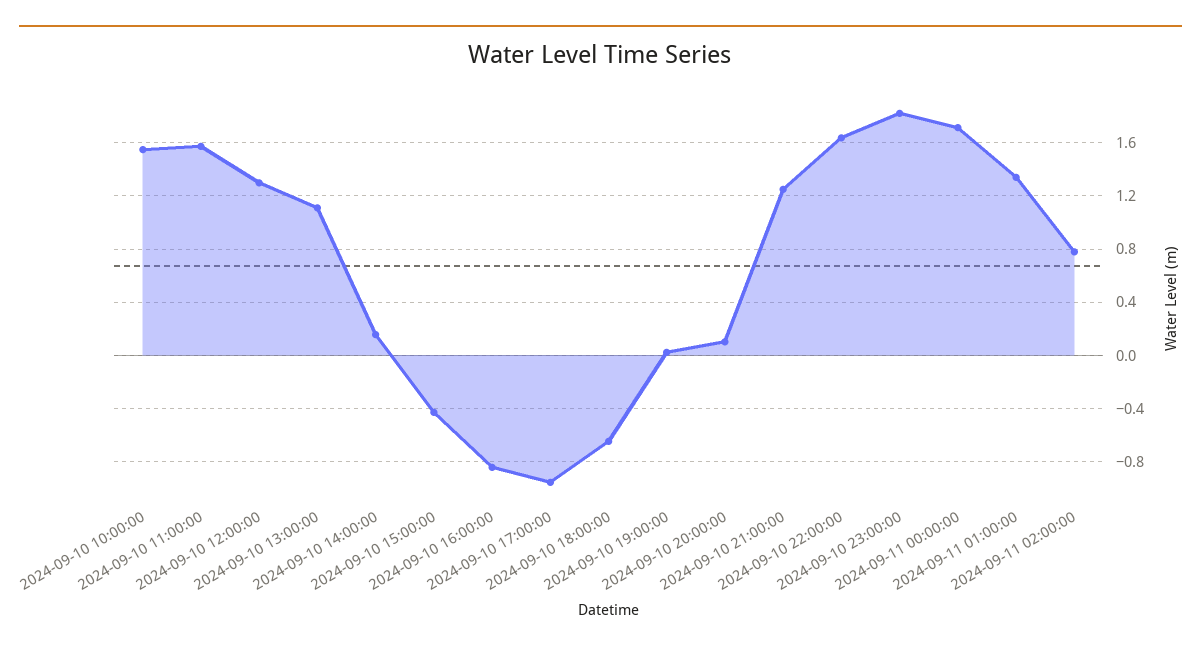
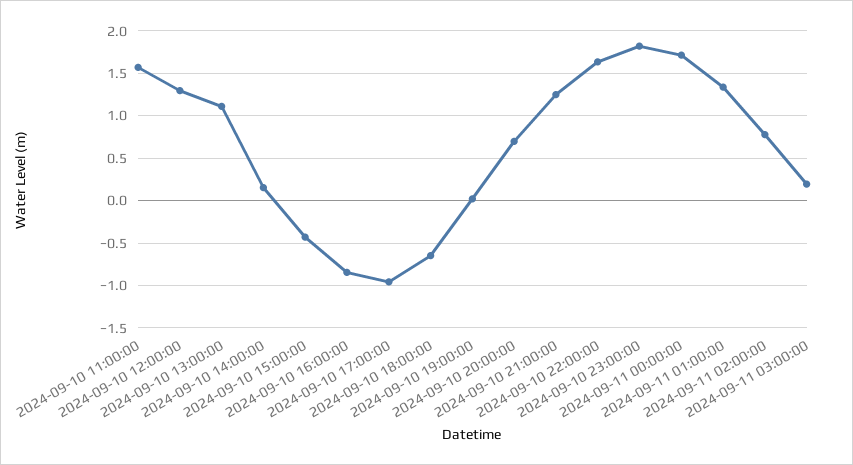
2024-09-10 10:00:00: 1.55 -> none
2024-09-10 20:00:00: 0.1 -> 0.7
2024-09-11 03:00:00: none -> 0.2

